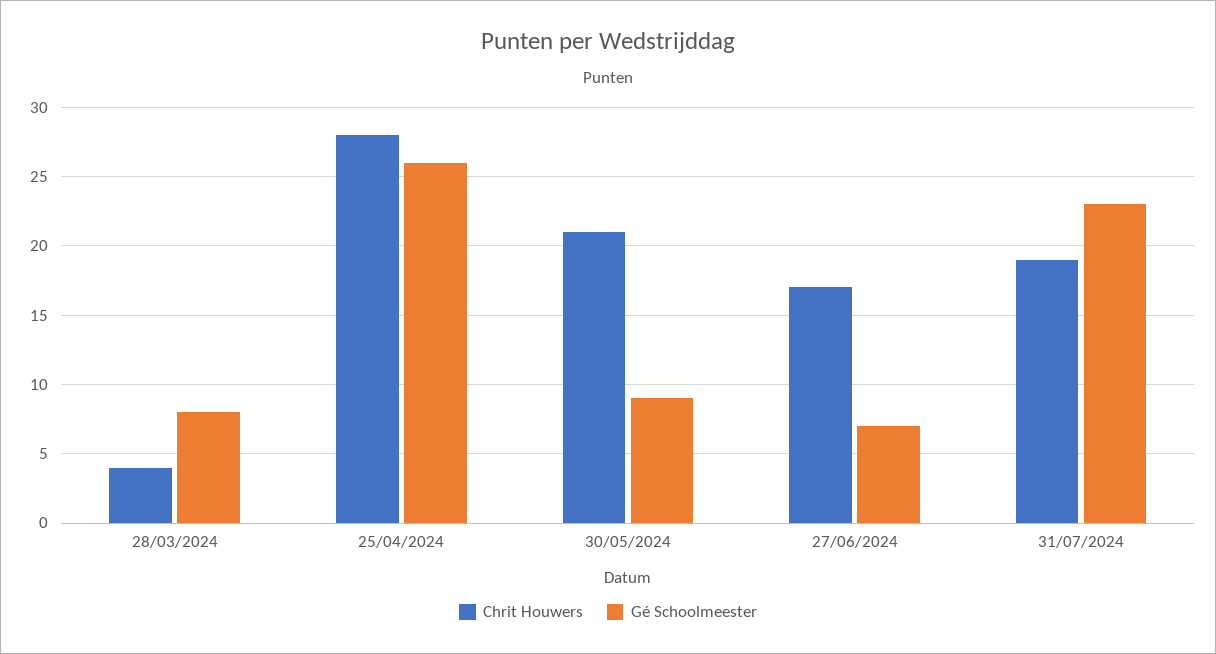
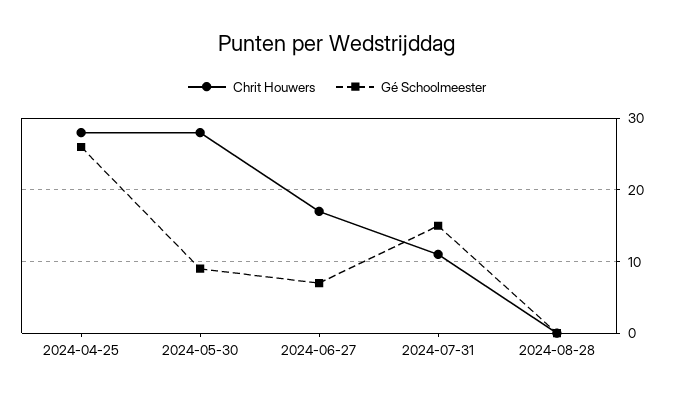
Chrit Houwers, 28/03/2024: 4 -> none
Gé Schoolmeester, 28/03/2024: 8 -> none
Chrit Houwers, 30/05/2024: 21 -> 28
Chrit Houwers, 31/07/2024: 19 -> 11
Gé Schoolmeester, 31/07/2024: 23 -> 15
Chrit Houwers, 2024-08-28: none -> 0
Gé Schoolmeester, 2024-08-28: none -> 0

